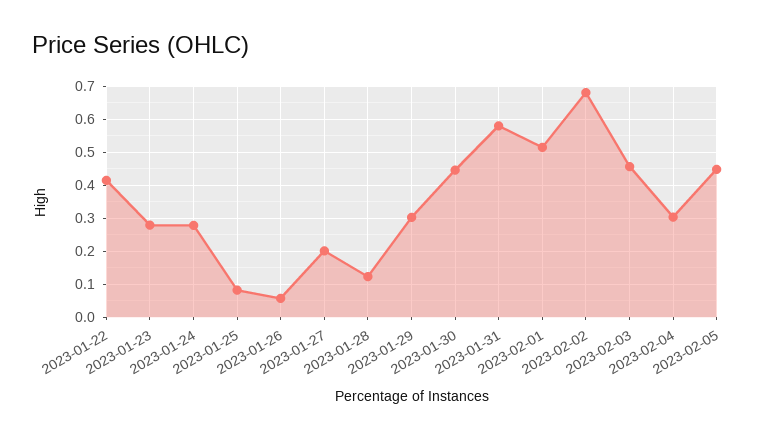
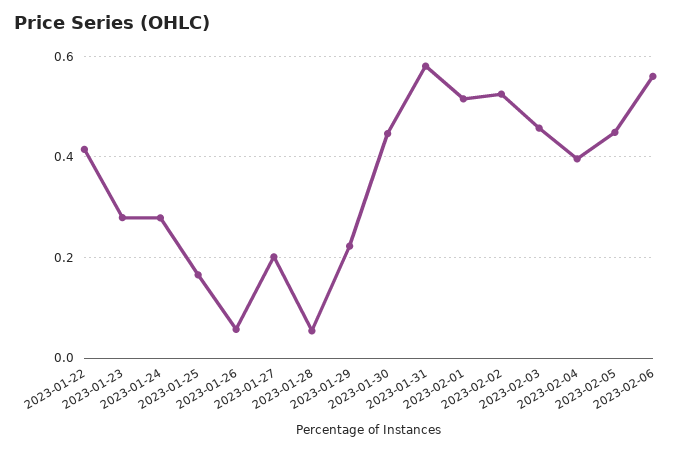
2023-01-25: 0.08 -> 0.16
2023-01-28: 0.12 -> 0.06
2023-01-29: 0.3 -> 0.22
2023-02-02: 0.68 -> 0.52
2023-02-04: 0.3 -> 0.4
2023-02-06: none -> 0.56

